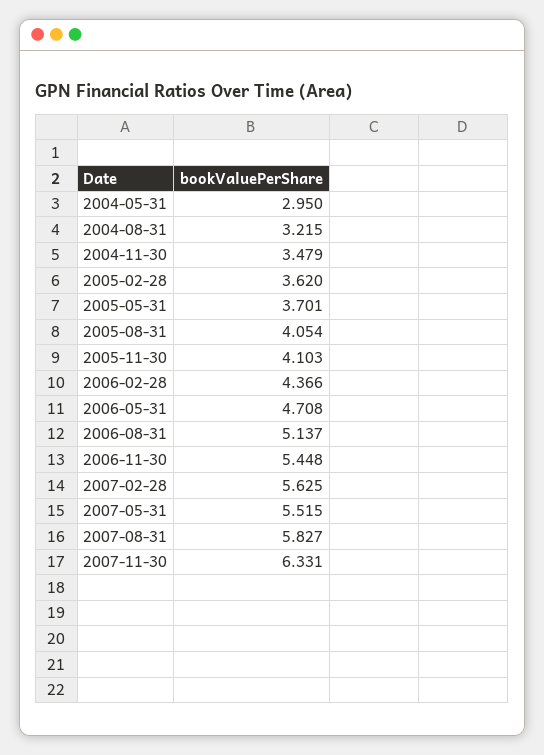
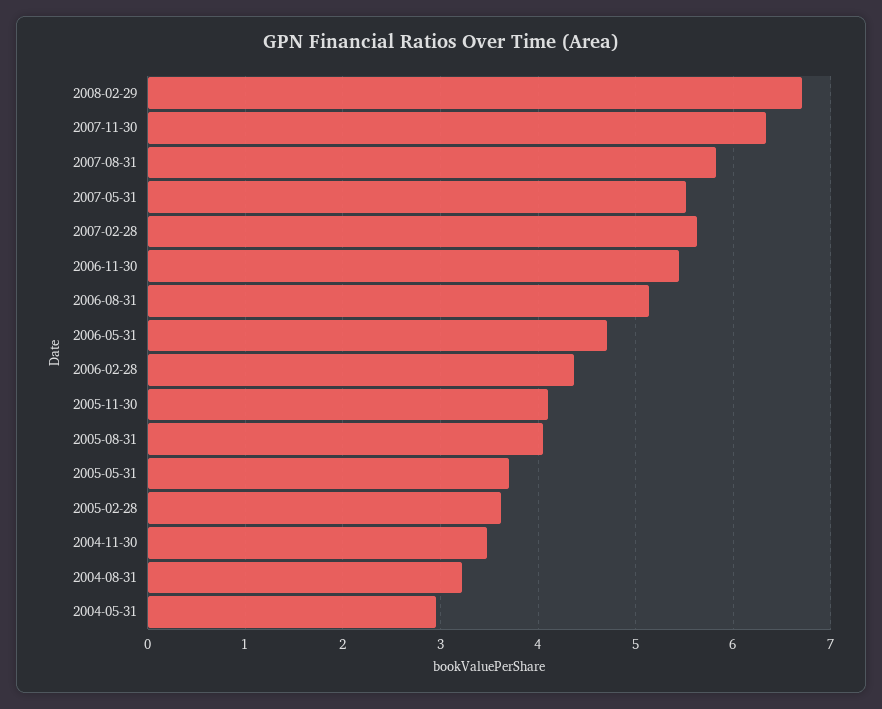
2008-02-29: none -> 6.7

